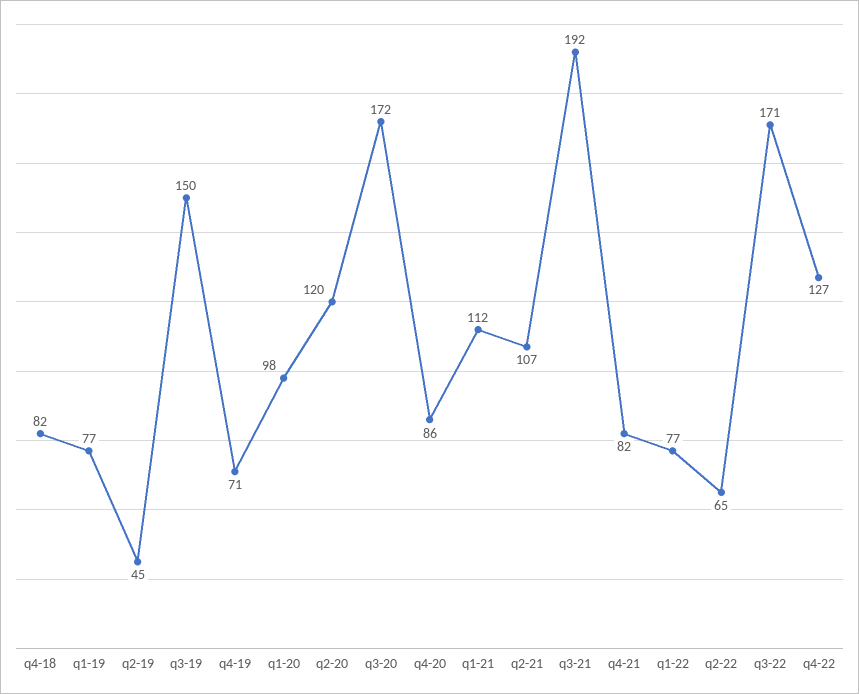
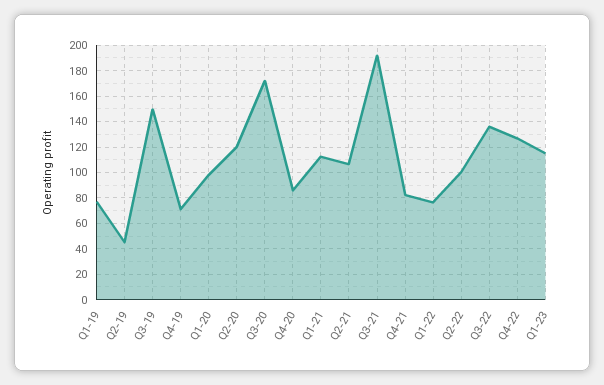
q4-18: 82 -> none
q2-22: 65 -> 100
q3-22: 171 -> 135
Q1-23: none -> 115

